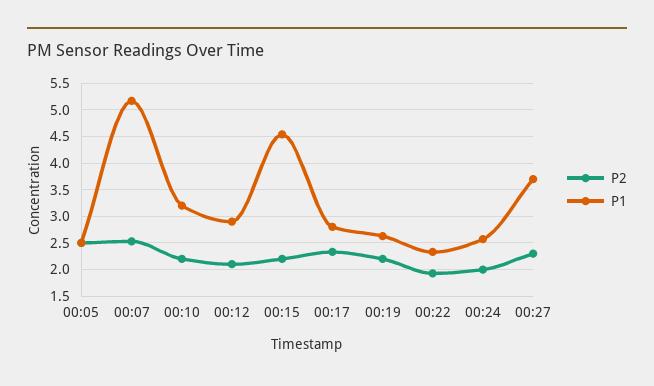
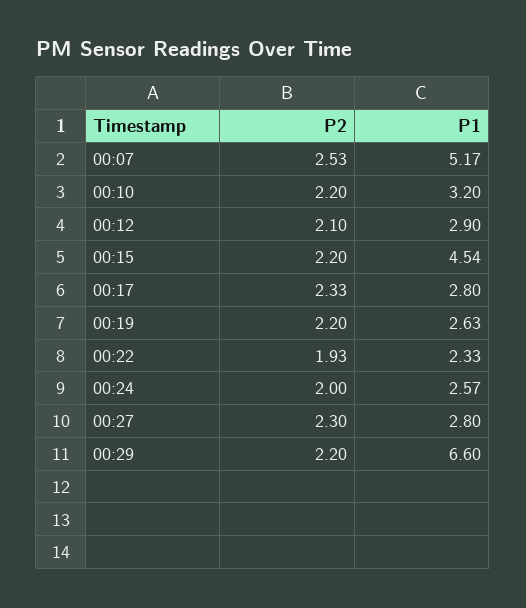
P2, 00:05: 2.5 -> none
P1, 00:05: 2.5 -> none
P1, 00:27: 3.75 -> 2.8
P2, 00:29: none -> 2.2
P1, 00:29: none -> 6.6

